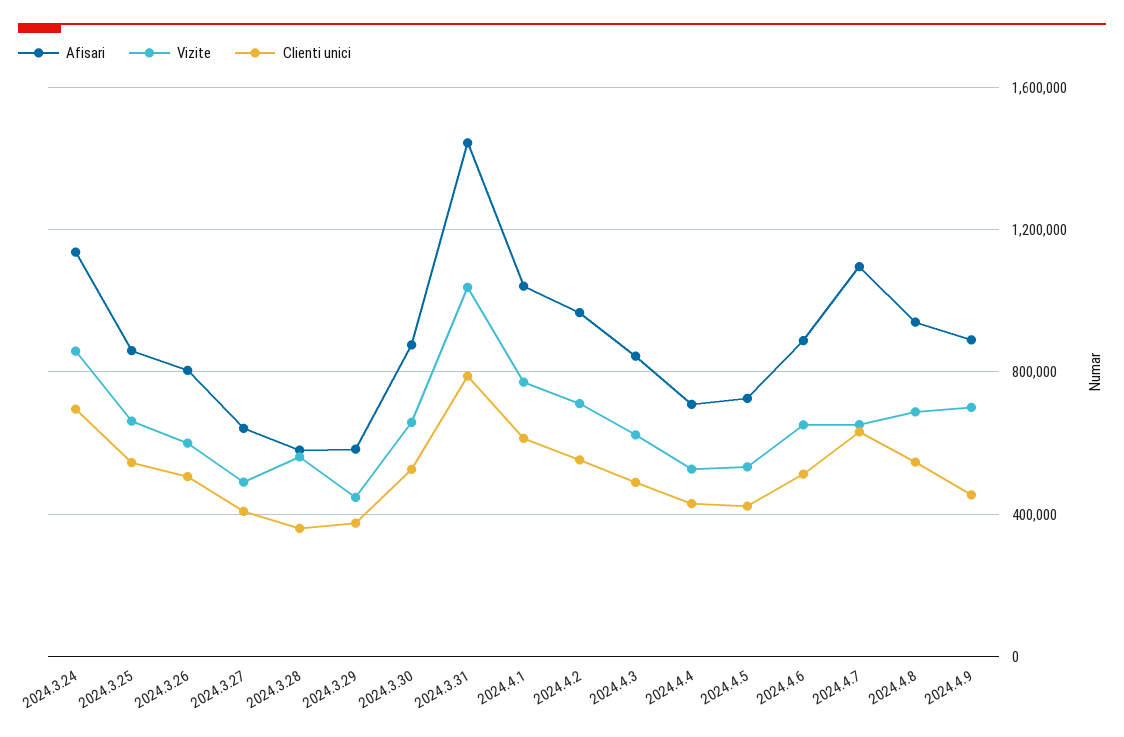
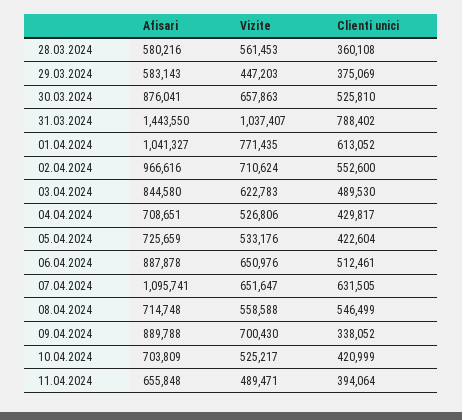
Afisari, 2024.3.24: 1150000 -> none
Vizite, 2024.3.24: 850000 -> none
Clienti unici, 2024.3.24: 700000 -> none
Afisari, 2024.3.25: 850000 -> none
Vizite, 2024.3.25: 650000 -> none
Clienti unici, 2024.3.25: 550000 -> none
Afisari, 2024.3.26: 800000 -> none
Vizite, 2024.3.26: 600000 -> none
Clienti unici, 2024.3.26: 500000 -> none
Afisari, 2024.3.27: 650000 -> none
Vizite, 2024.3.27: 500000 -> none
Clienti unici, 2024.3.27: 400000 -> none
Afisari, 2024.4.8: 950000 -> 714748
Vizite, 2024.4.8: 700000 -> 558588
Clienti unici, 2024.4.9: 450000 -> 338052
Afisari, 10.04.2024: none -> 703809
Vizite, 10.04.2024: none -> 525217
Clienti unici, 10.04.2024: none -> 420999
Afisari, 11.04.2024: none -> 655848
Vizite, 11.04.2024: none -> 489471
Clienti unici, 11.04.2024: none -> 394064

